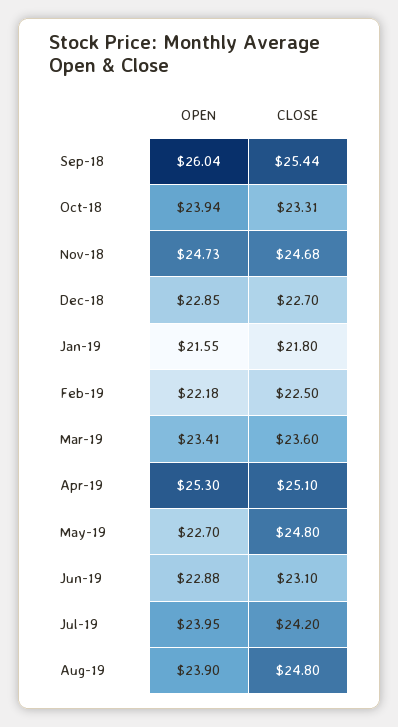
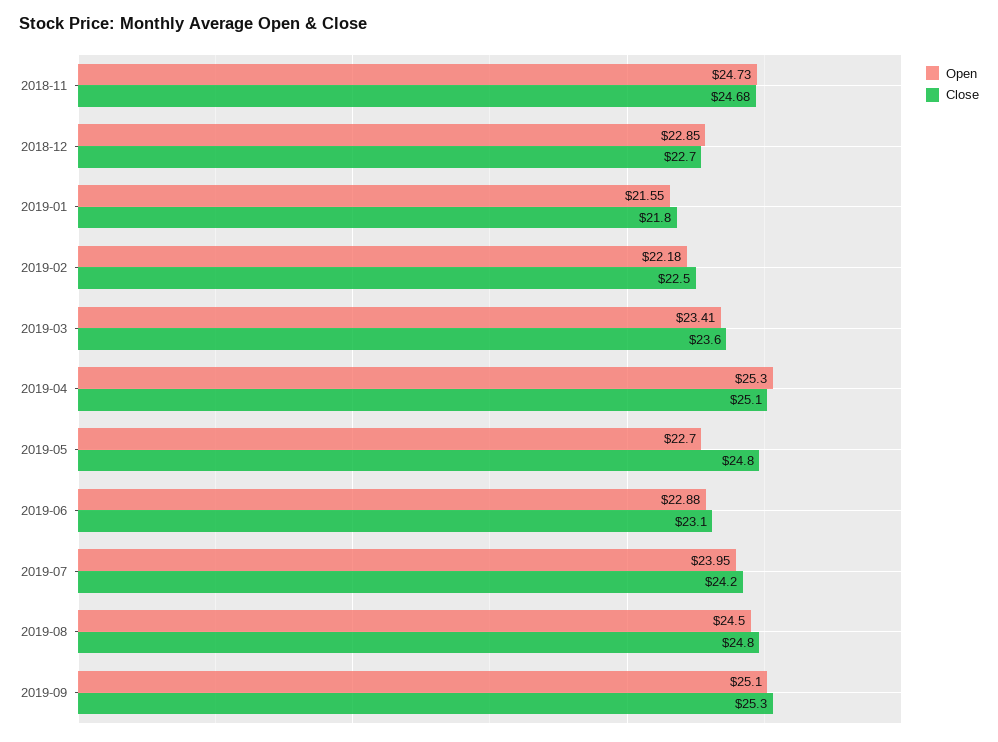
OPEN, Sep-18: 26.04 -> none
CLOSE, Sep-18: 25.44 -> none
OPEN, Oct-18: 23.94 -> none
CLOSE, Oct-18: 23.31 -> none
OPEN, Aug-19: 23.9 -> 24.5
OPEN, 2019-09: none -> 25.1
CLOSE, 2019-09: none -> 25.3

